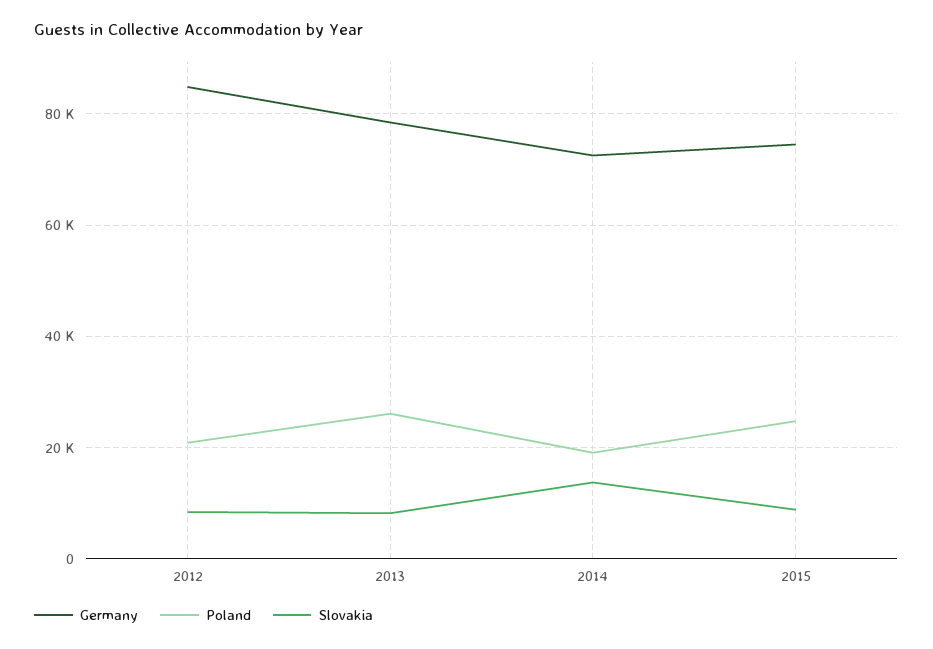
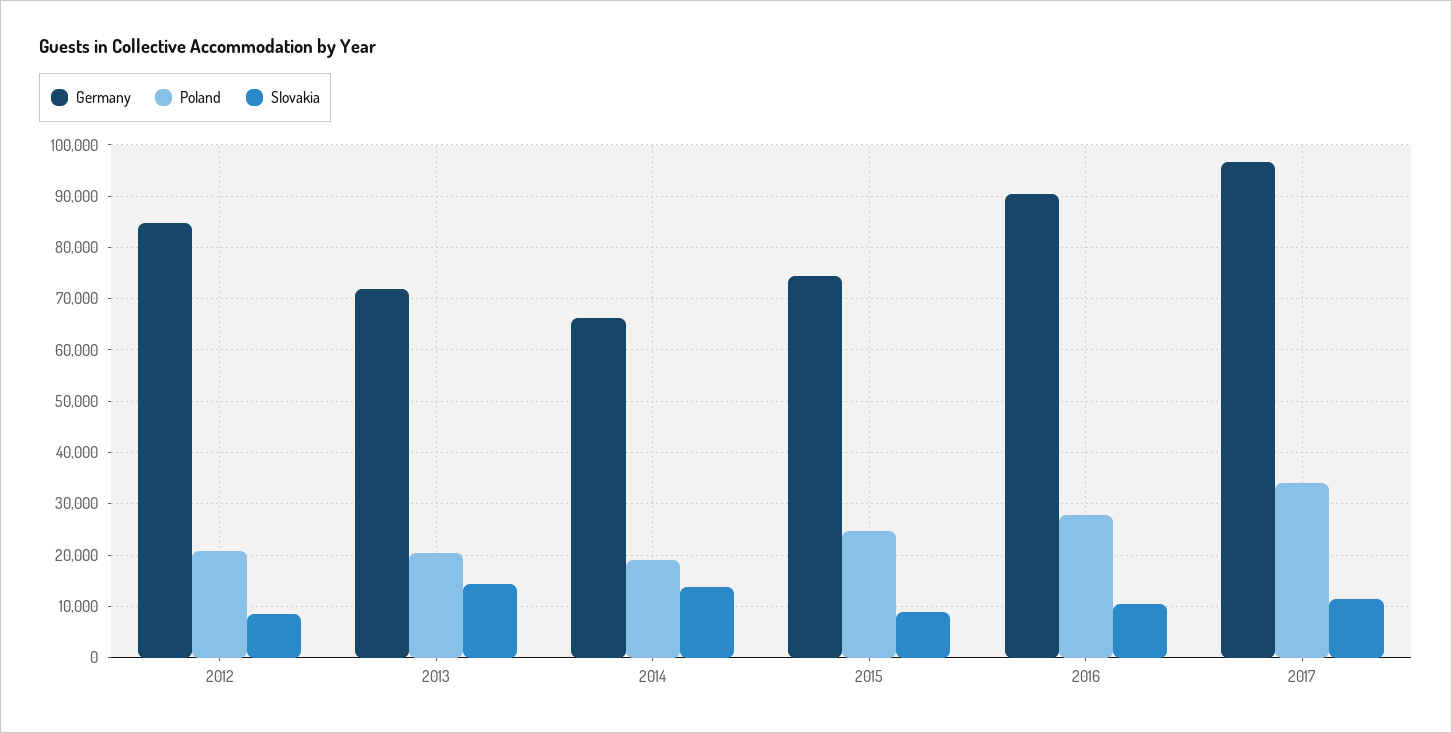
Germany, 2013: 78000 -> 72000
Poland, 2013: 26000 -> 20000
Slovakia, 2013: 8000 -> 14000
Germany, 2014: 72000 -> 66000
Germany, 2016: none -> 90000
Poland, 2016: none -> 28000
Slovakia, 2016: none -> 10000
Germany, 2017: none -> 96000
Poland, 2017: none -> 34000
Slovakia, 2017: none -> 12000

